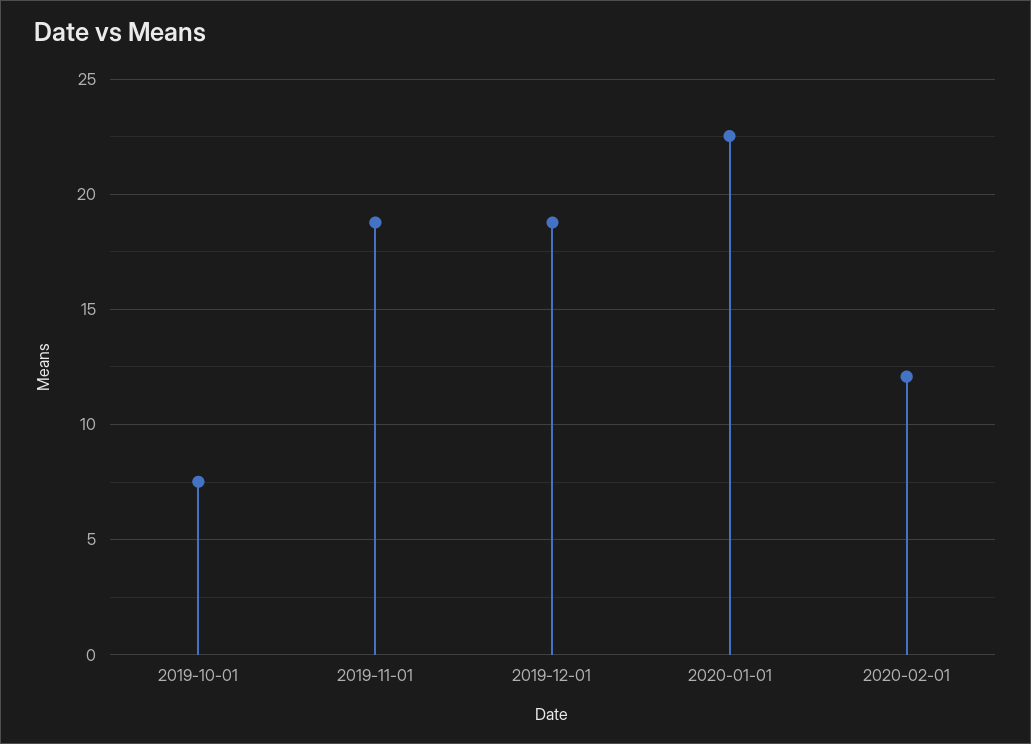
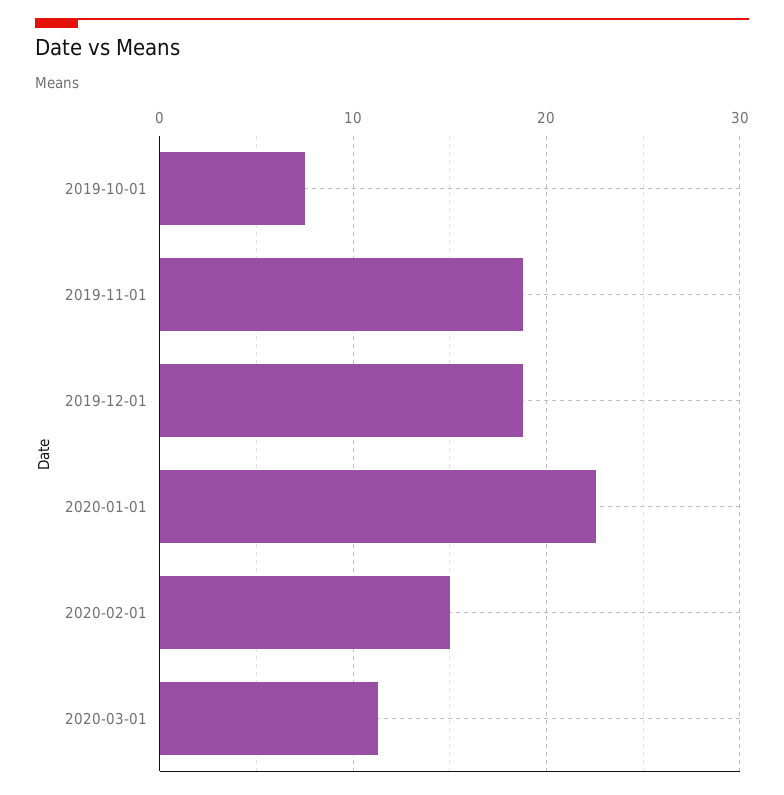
2020-02-01: 12 -> 15
2020-03-01: none -> 11

